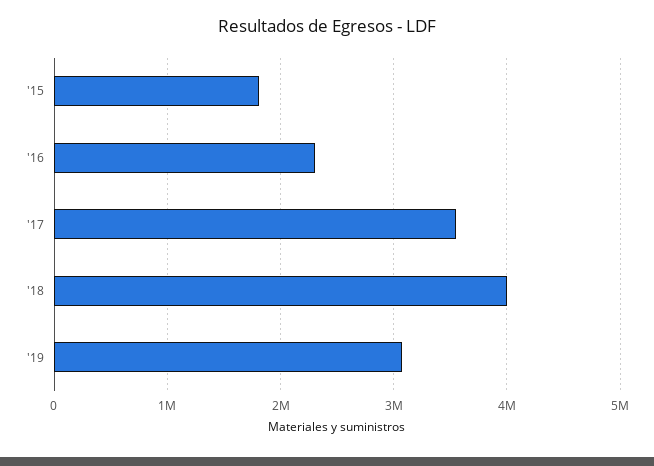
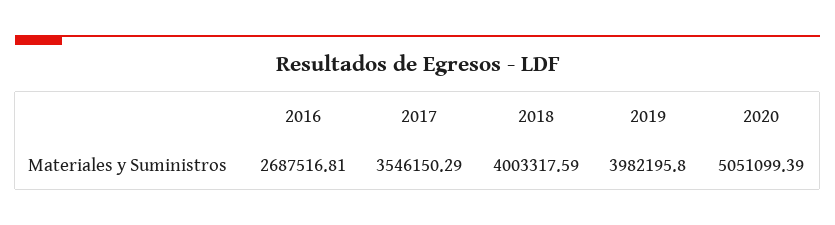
'15: 1800000 -> none
'16: 2300000 -> 2687516.81
'19: 3100000 -> 3982195.8
2020: none -> 5051099.39

